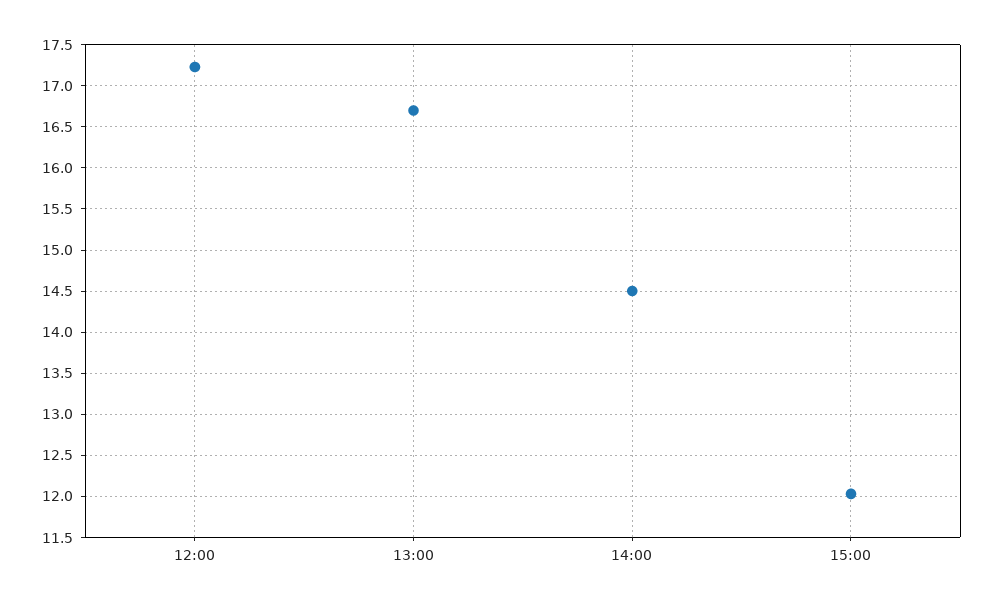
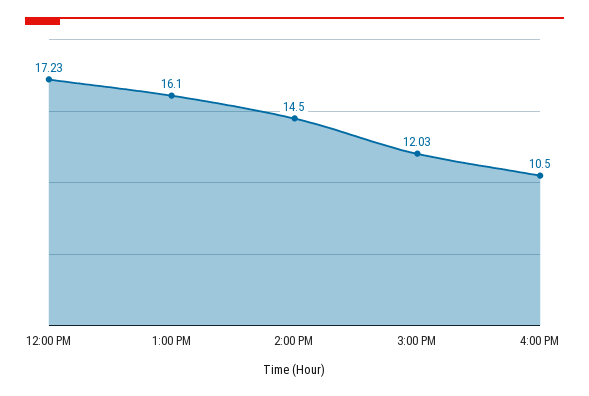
13:00: 16.7 -> 16.1
4:00 PM: none -> 10.5

